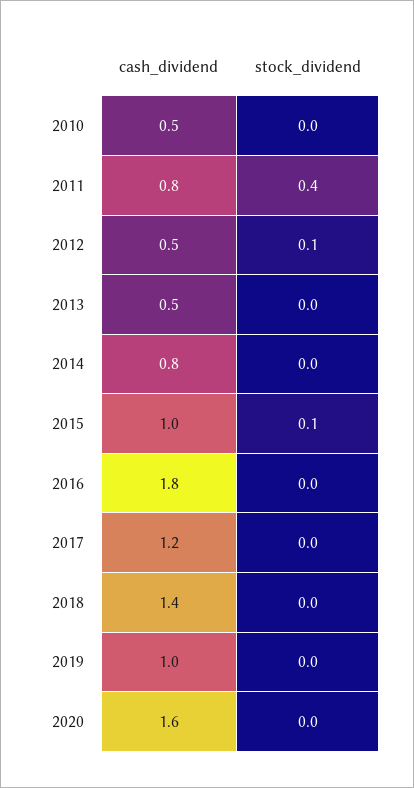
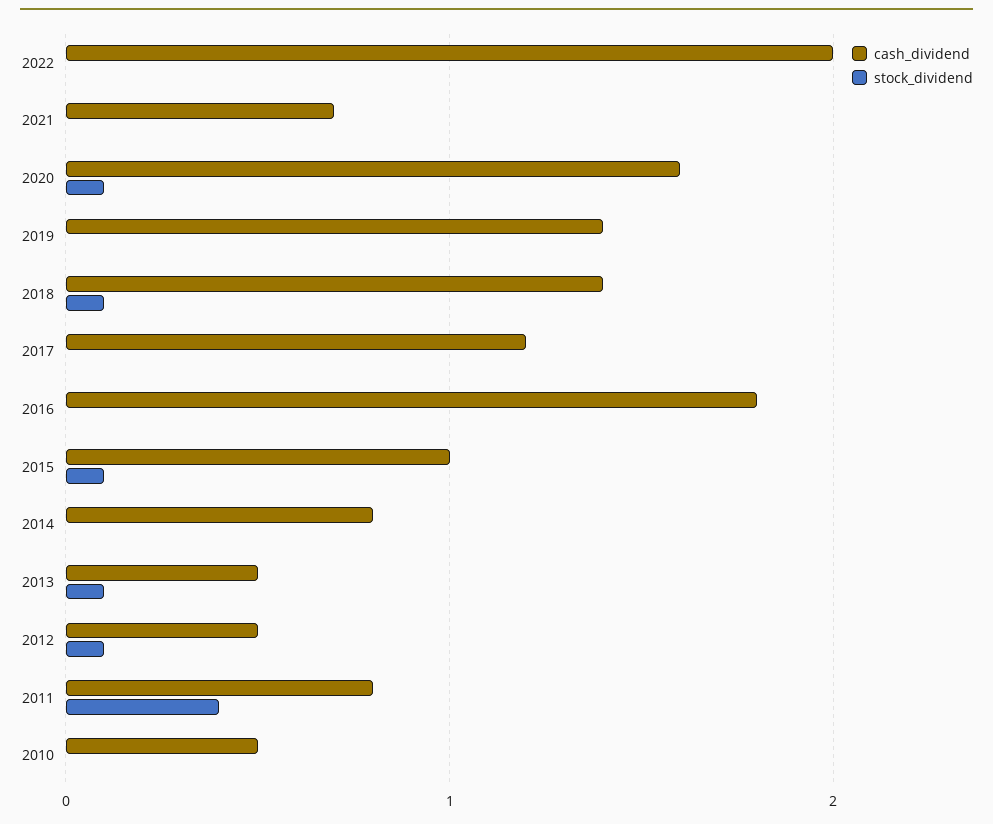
stock_dividend, 2013: 0 -> 0.1
stock_dividend, 2018: 0 -> 0.1
cash_dividend, 2019: 1 -> 1.4
stock_dividend, 2020: 0 -> 0.1
cash_dividend, 2022: none -> 2
stock_dividend, 2022: none -> 0
cash_dividend, 2021: none -> 0.7
stock_dividend, 2021: none -> 0

